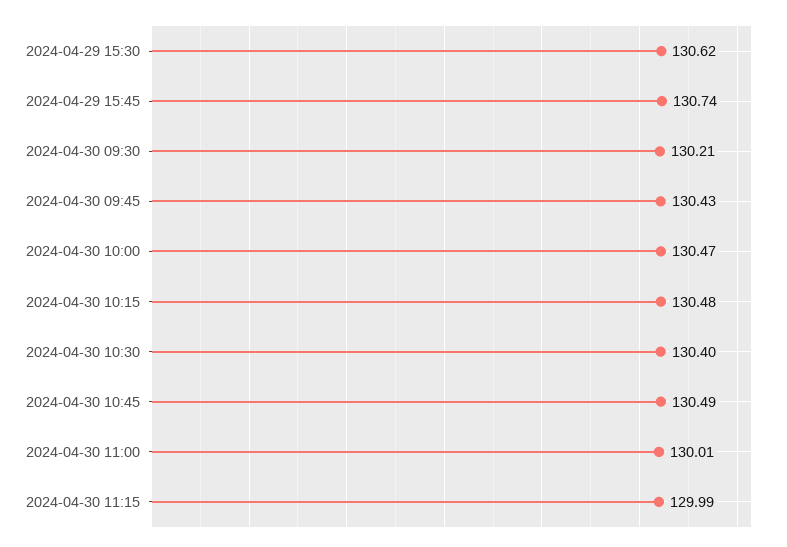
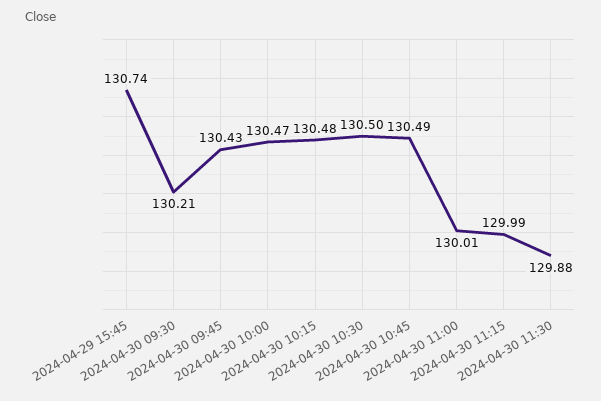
2024-04-29 15:30: 130.62 -> none
2024-04-30 10:30: 130.4 -> 130.5
2024-04-30 11:30: none -> 129.88

